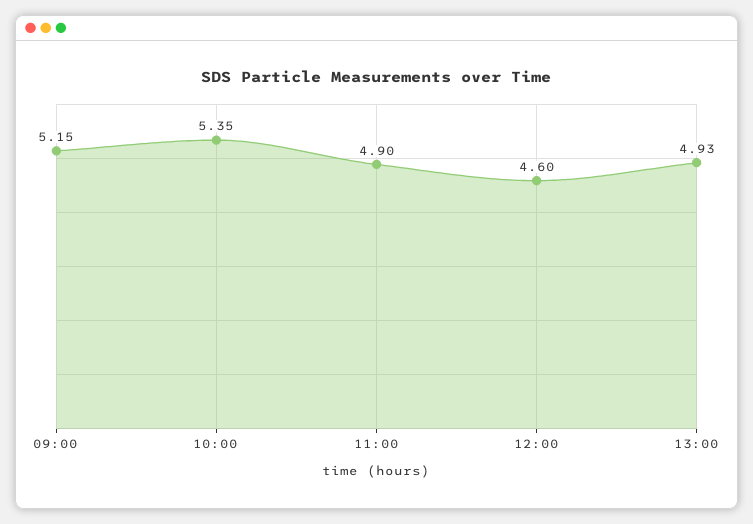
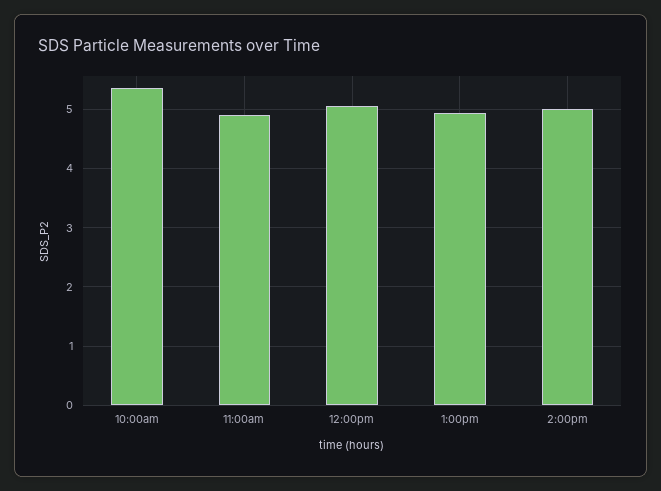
09:00: 5.15 -> none
12:00: 4.6 -> 5
2:00pm: none -> 5

